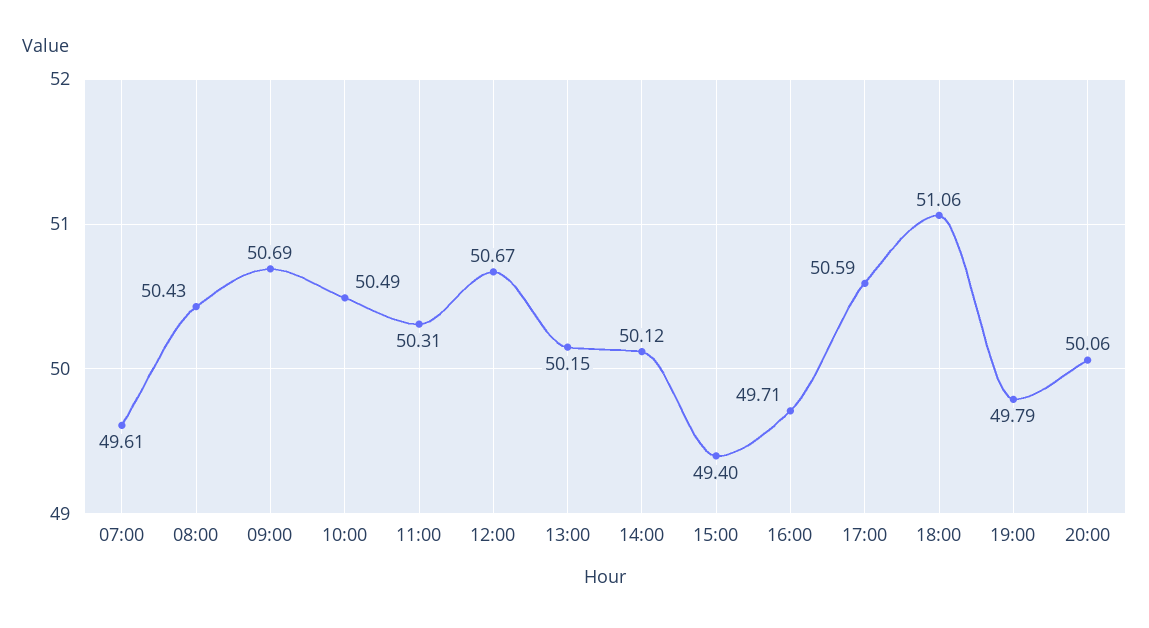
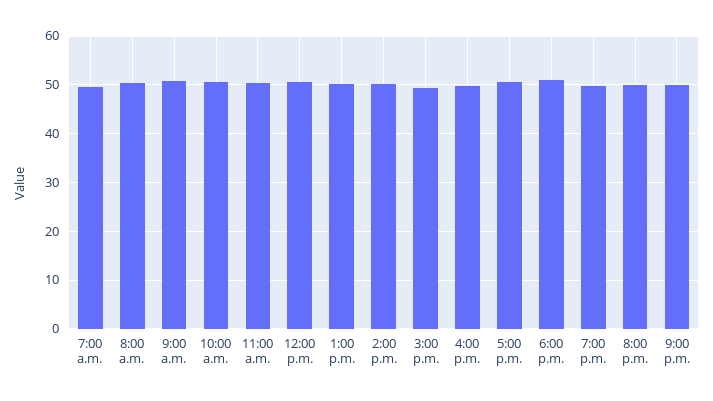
9:00 p.m.: none -> 50

